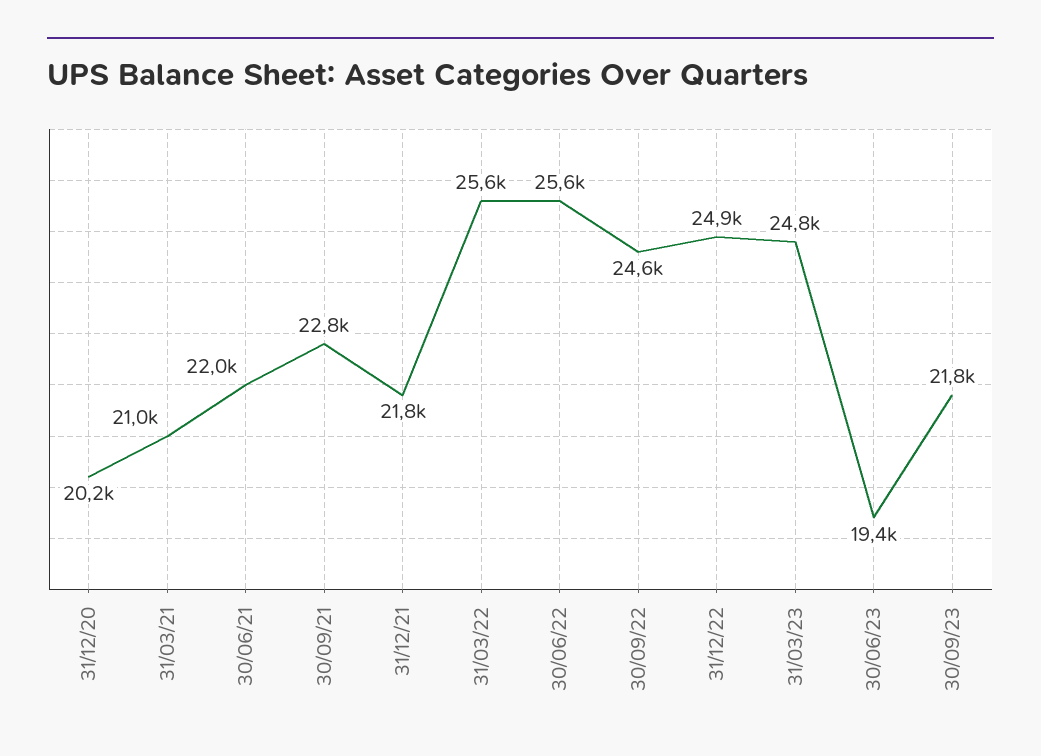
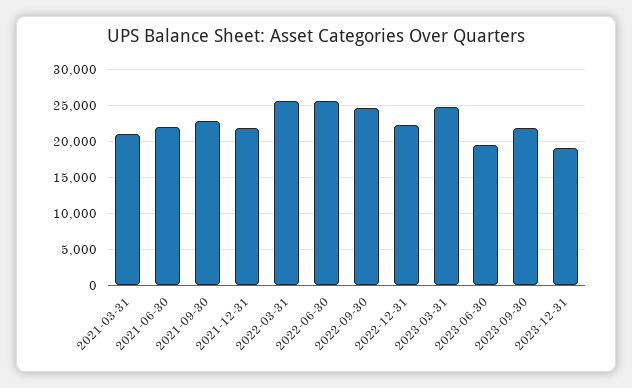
31/12/20: 20200 -> none
31/12/22: 24900 -> 22000
2023-12-31: none -> 19000

